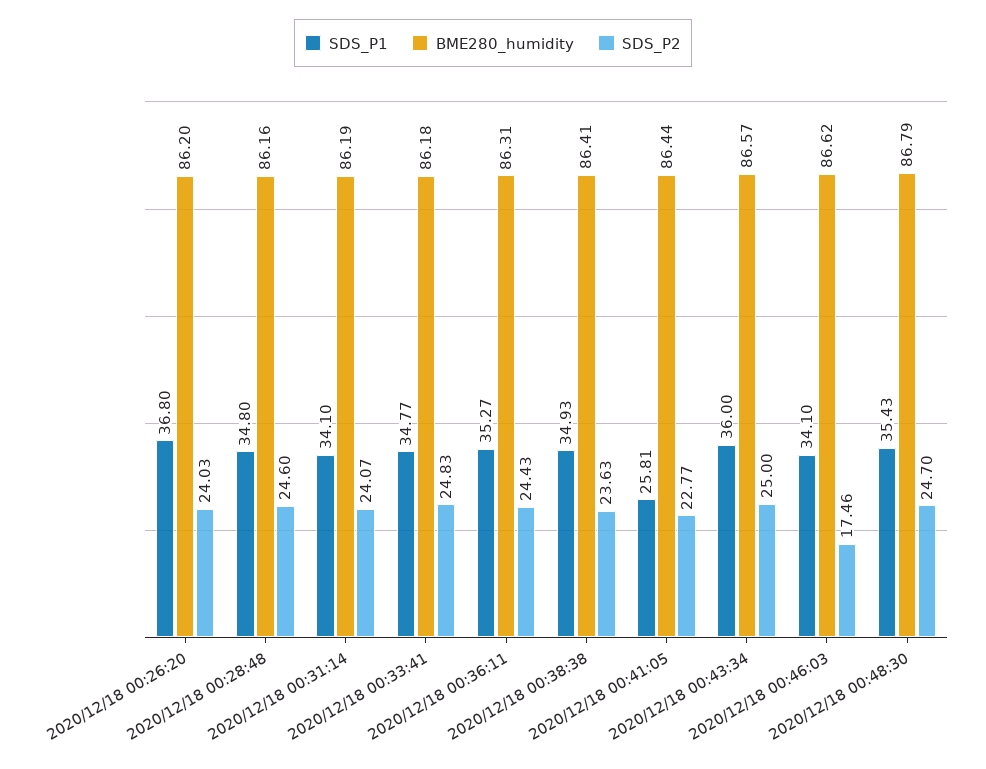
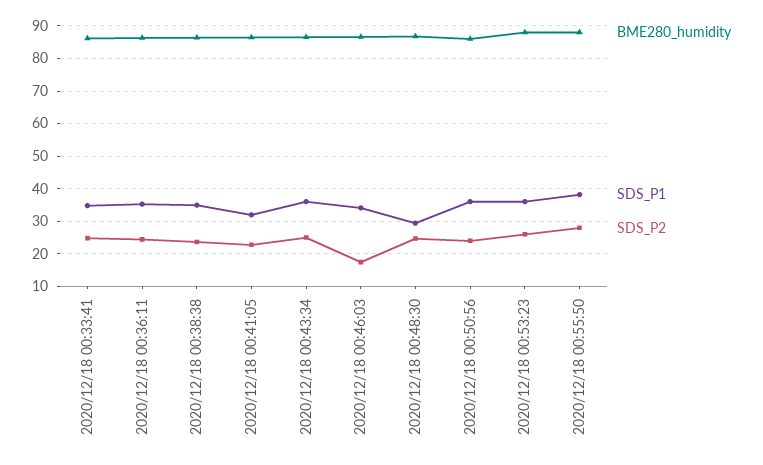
SDS_P1, 2020/12/18 00:26:20: 36.8 -> none
BME280_humidity, 2020/12/18 00:26:20: 86.2 -> none
SDS_P2, 2020/12/18 00:26:20: 24.03 -> none
SDS_P1, 2020/12/18 00:28:48: 34.8 -> none
BME280_humidity, 2020/12/18 00:28:48: 86.16 -> none
SDS_P2, 2020/12/18 00:28:48: 24.6 -> none
SDS_P1, 2020/12/18 00:31:14: 34.1 -> none
BME280_humidity, 2020/12/18 00:31:14: 86.19 -> none
SDS_P2, 2020/12/18 00:31:14: 24.07 -> none
SDS_P1, 2020/12/18 00:41:05: 25.81 -> 32
SDS_P1, 2020/12/18 00:48:30: 35.43 -> 30
BME280_humidity, 2020/12/18 00:50:56: none -> 86
SDS_P1, 2020/12/18 00:50:56: none -> 36
SDS_P2, 2020/12/18 00:50:56: none -> 24
BME280_humidity, 2020/12/18 00:53:23: none -> 88
SDS_P1, 2020/12/18 00:53:23: none -> 36
SDS_P2, 2020/12/18 00:53:23: none -> 26
BME280_humidity, 2020/12/18 00:55:50: none -> 88
SDS_P1, 2020/12/18 00:55:50: none -> 38
SDS_P2, 2020/12/18 00:55:50: none -> 28

